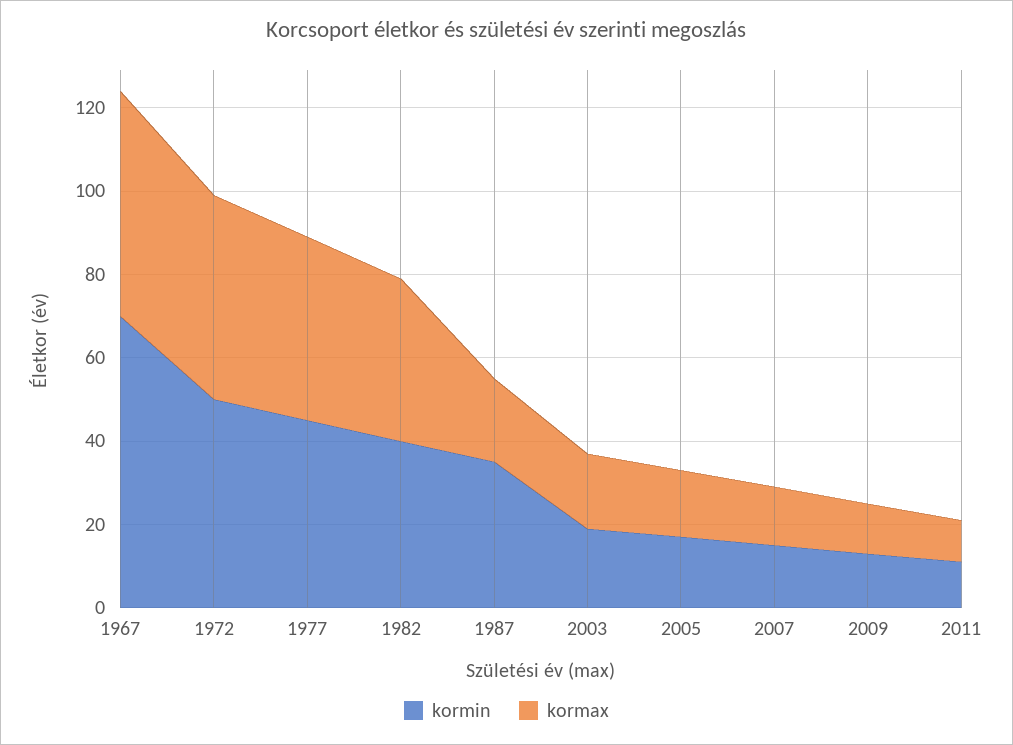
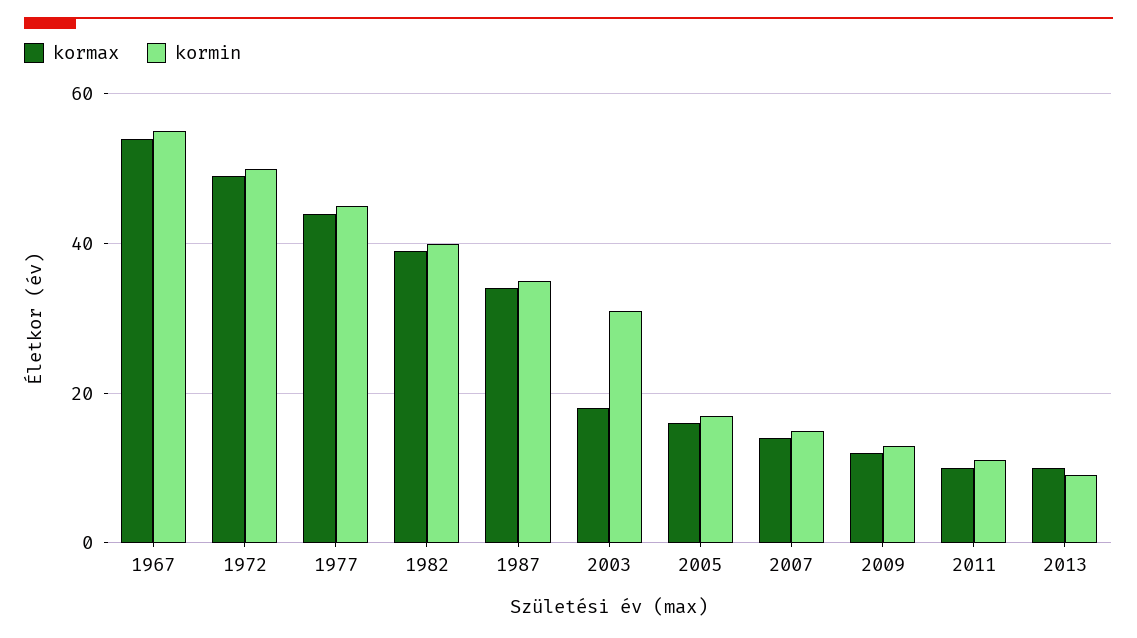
kormin, 1967: 70 -> 55
kormax, 1987: 20 -> 35
kormin, 2003: 20 -> 30
kormax, 2013: none -> 10
kormin, 2013: none -> 10

